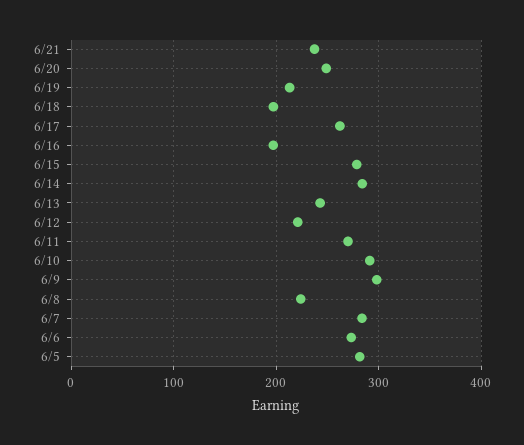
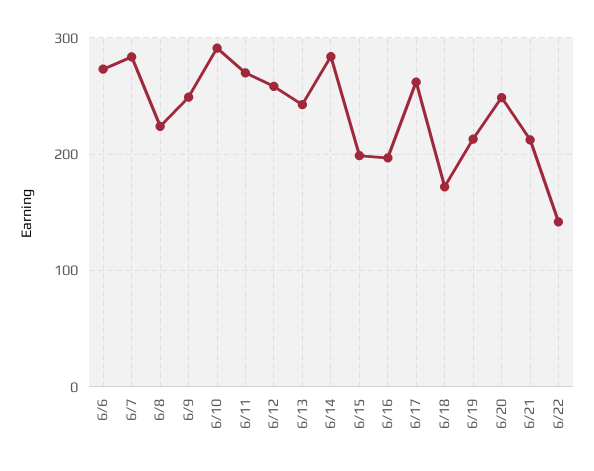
6/21: 240 -> 210
6/18: 200 -> 170
6/15: 280 -> 200
6/12: 220 -> 260
6/9: 300 -> 250
6/5: 280 -> none
6/22: none -> 140

